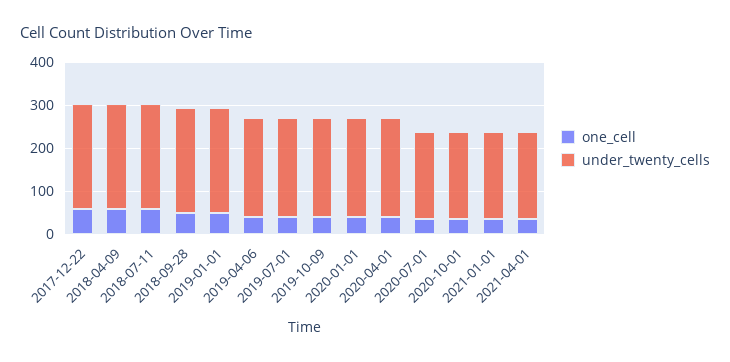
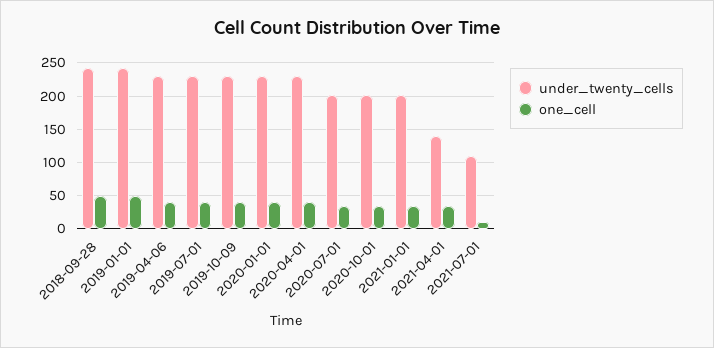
one_cell, 2017-12-22: 60 -> none
under_twenty_cells, 2017-12-22: 240 -> none
one_cell, 2018-04-09: 60 -> none
under_twenty_cells, 2018-04-09: 240 -> none
one_cell, 2018-07-11: 60 -> none
under_twenty_cells, 2018-07-11: 240 -> none
under_twenty_cells, 2021-04-01: 200 -> 140
under_twenty_cells, 2021-07-01: none -> 110
one_cell, 2021-07-01: none -> 10

